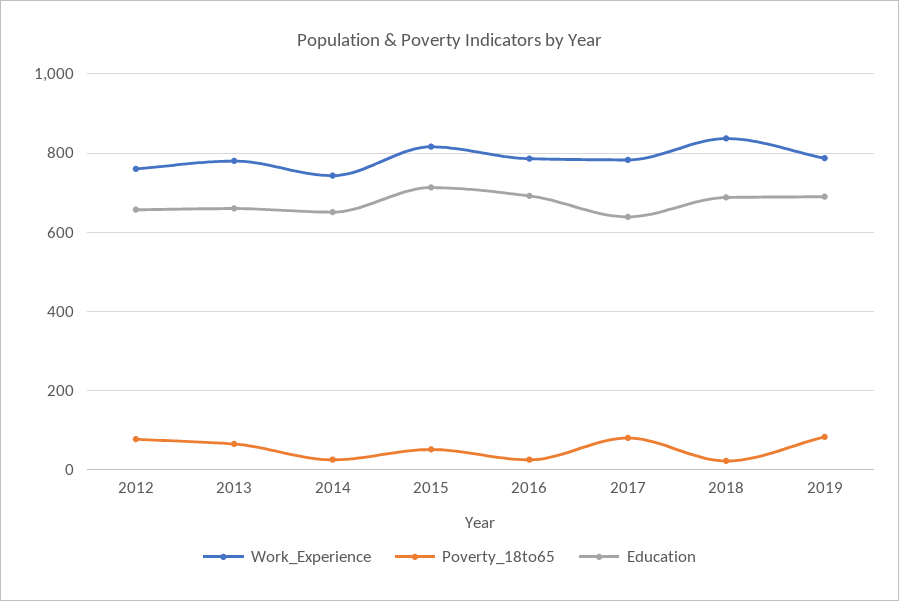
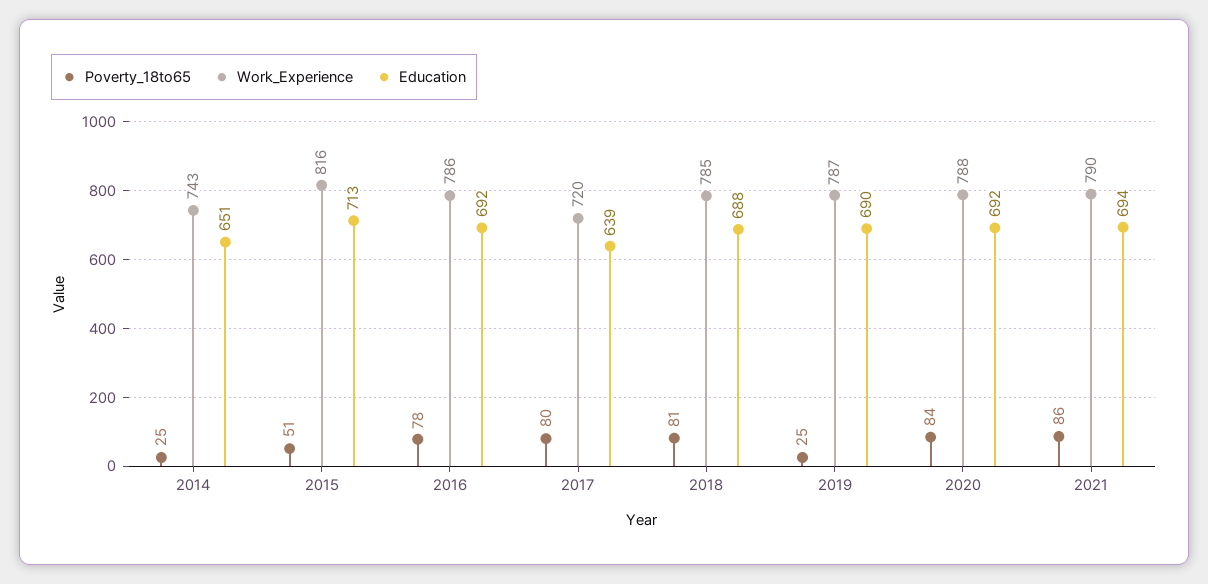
Work_Experience, 2012: 760 -> none
Poverty_18to65, 2012: 80 -> none
Education, 2012: 660 -> none
Work_Experience, 2013: 780 -> none
Poverty_18to65, 2013: 60 -> none
Education, 2013: 660 -> none
Poverty_18to65, 2016: 20 -> 78
Work_Experience, 2017: 780 -> 720
Work_Experience, 2018: 840 -> 785
Poverty_18to65, 2018: 20 -> 81
Poverty_18to65, 2019: 80 -> 25
Poverty_18to65, 2020: none -> 84
Work_Experience, 2020: none -> 788
Education, 2020: none -> 692
Poverty_18to65, 2021: none -> 86
Work_Experience, 2021: none -> 790
Education, 2021: none -> 694

